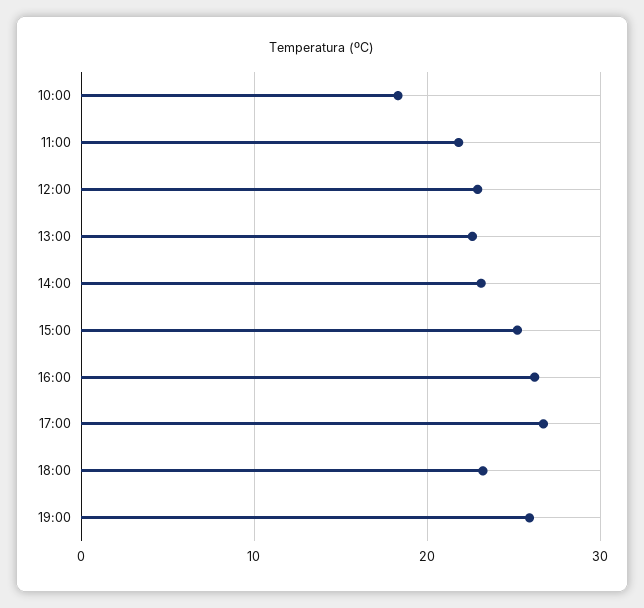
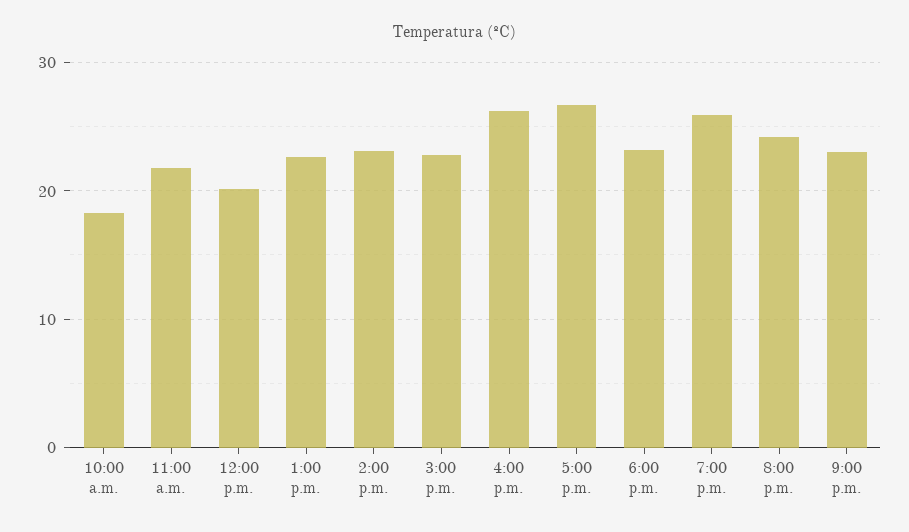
12:00: 23 -> 20
15:00: 25 -> 23
8:00 p.m.: none -> 24
9:00 p.m.: none -> 23

